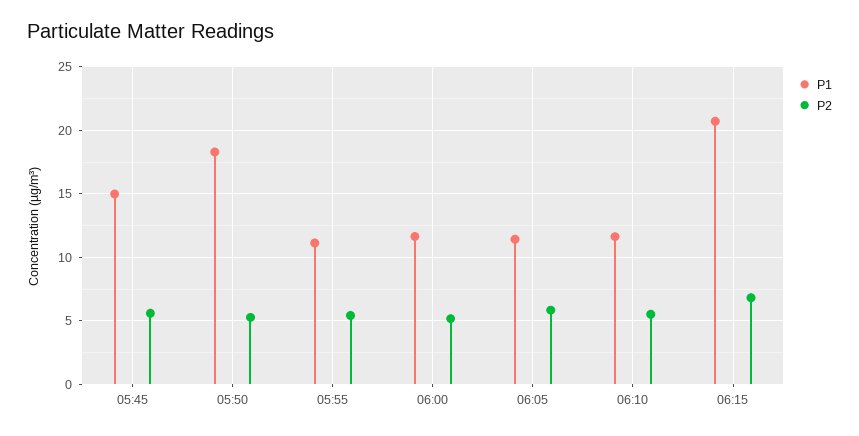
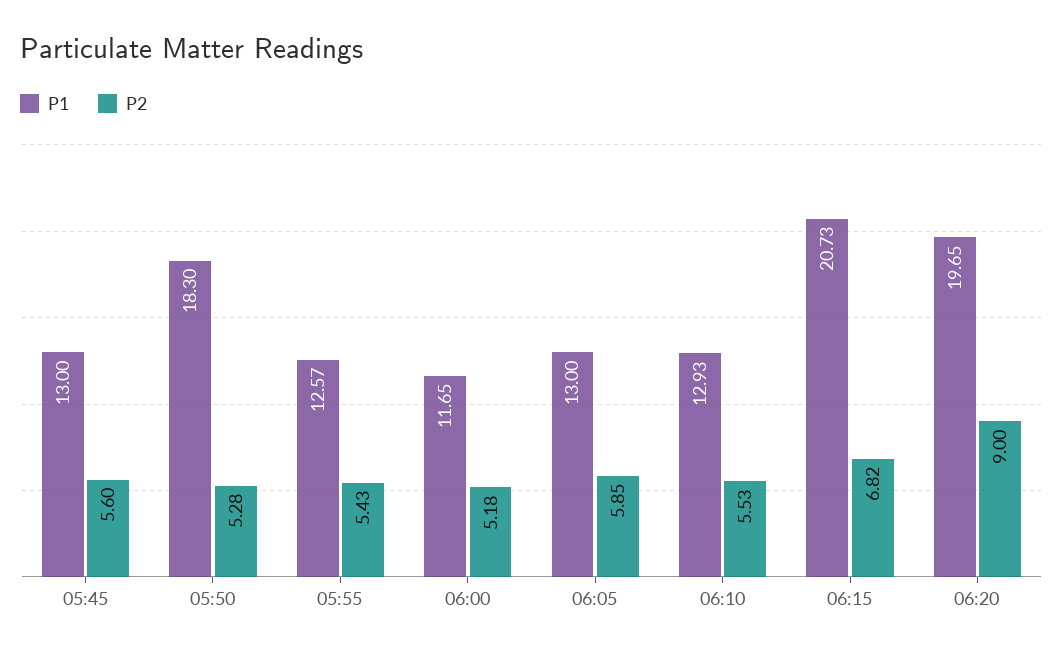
P1, 05:45: 15 -> 13
P1, 05:55: 11 -> 12.57
P1, 06:05: 11.5 -> 13
P1, 06:10: 11.5 -> 12.93
P1, 06:20: none -> 19.65
P2, 06:20: none -> 9

